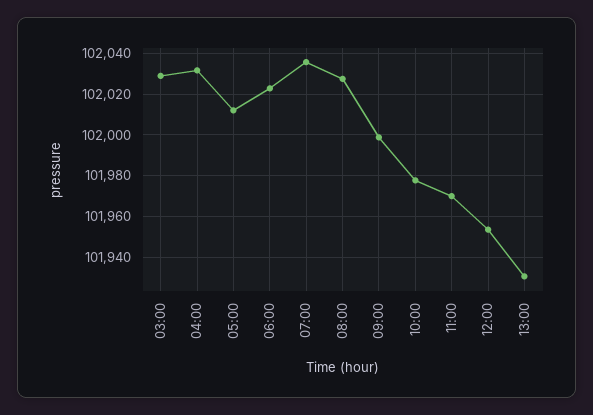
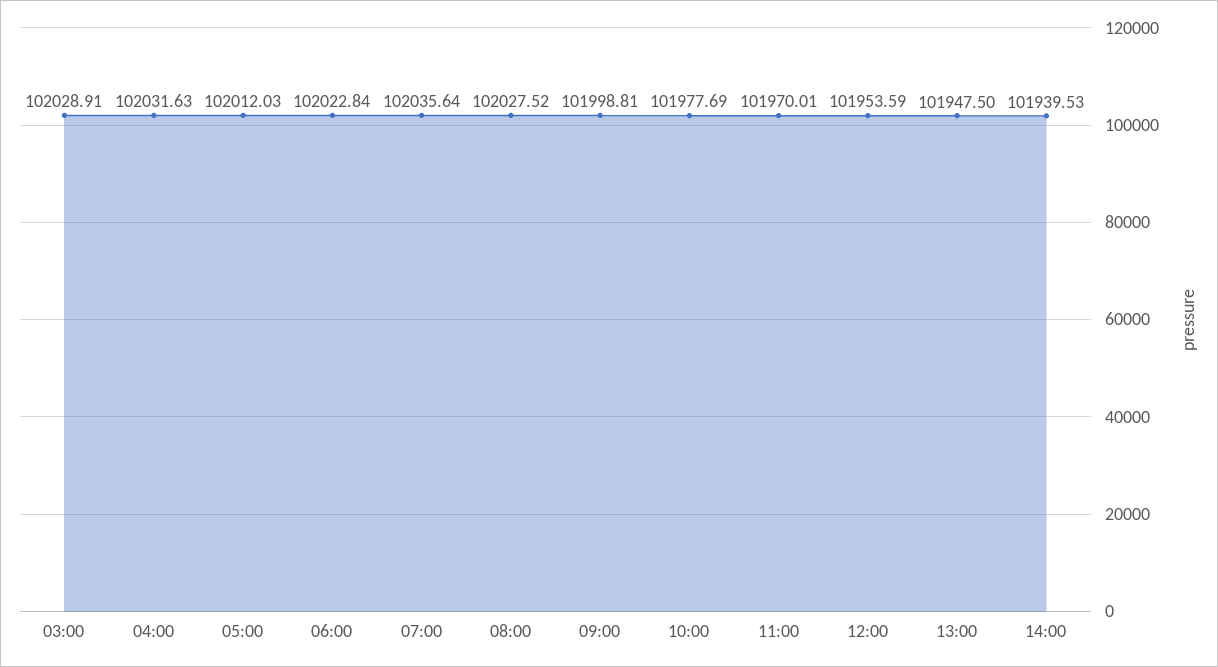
13:00: 101930 -> 101947.5
14:00: none -> 101939.53

